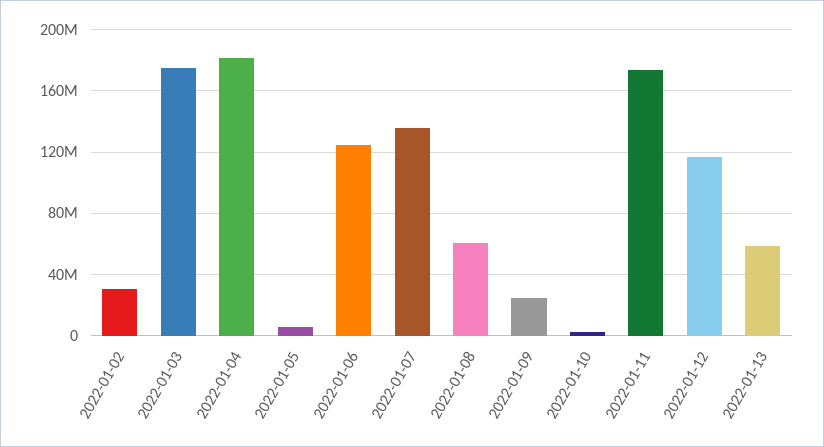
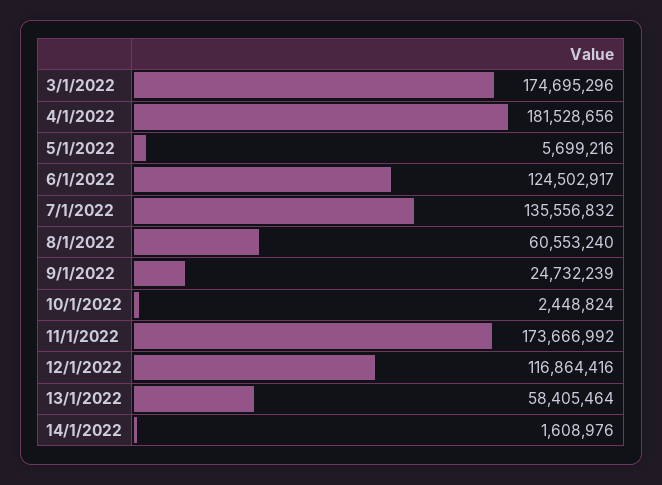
2022-01-02: 30000000 -> none
14/1/2022: none -> 1608976

